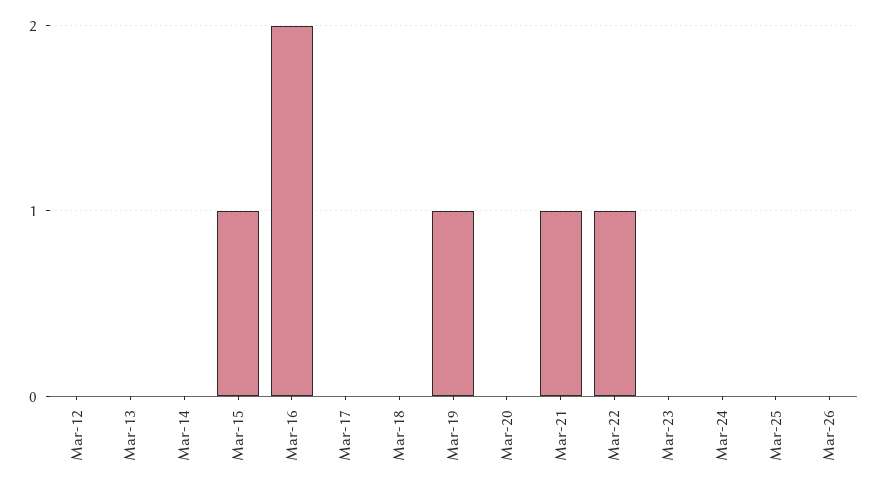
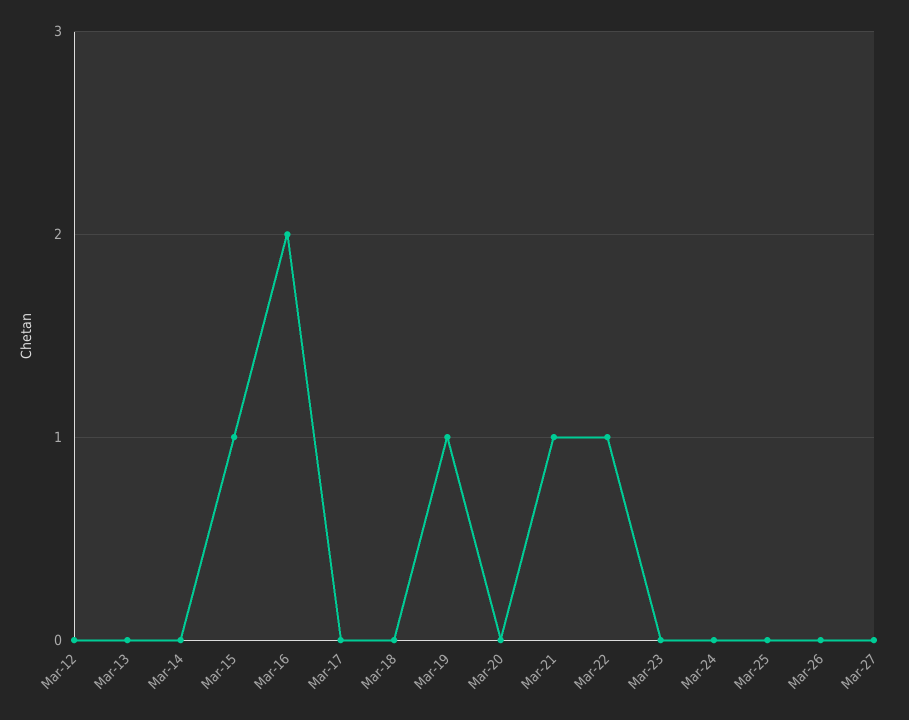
Mar-27: none -> 0

